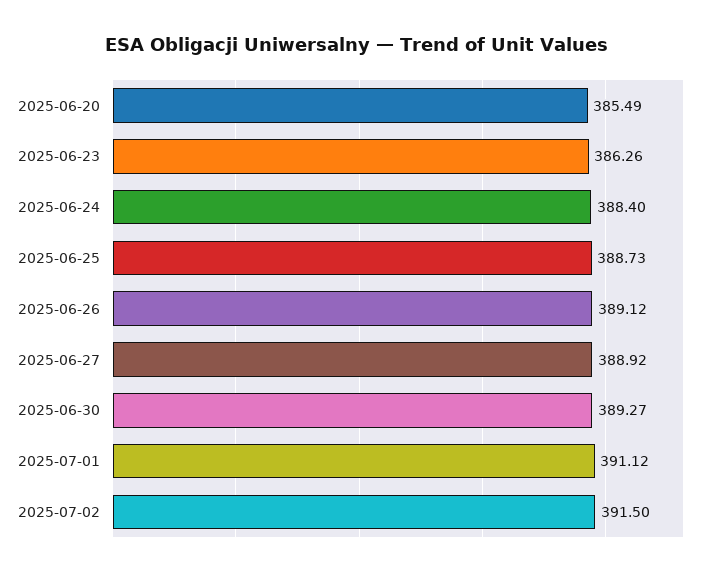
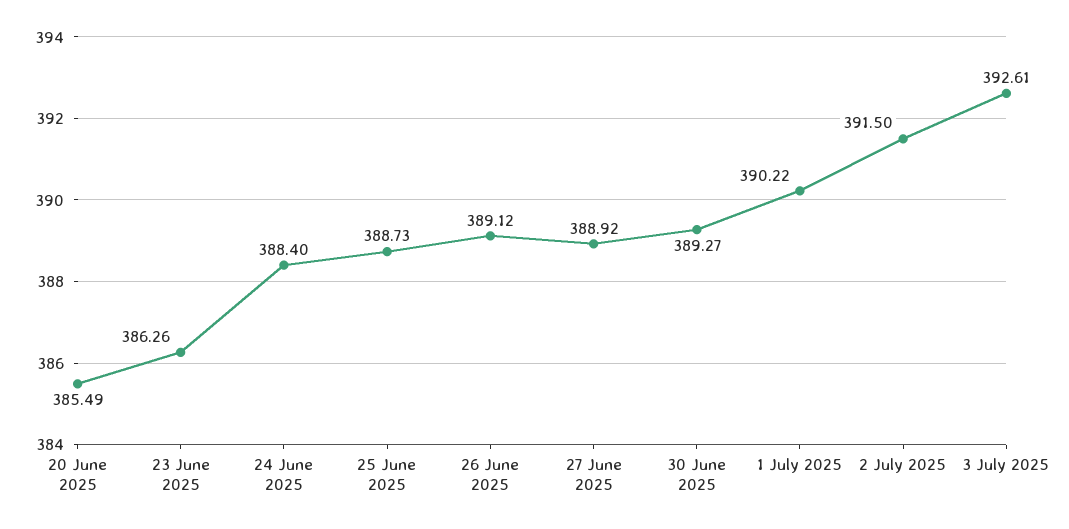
2025-07-01: 391.12 -> 390.22
3 July 2025: none -> 392.61

